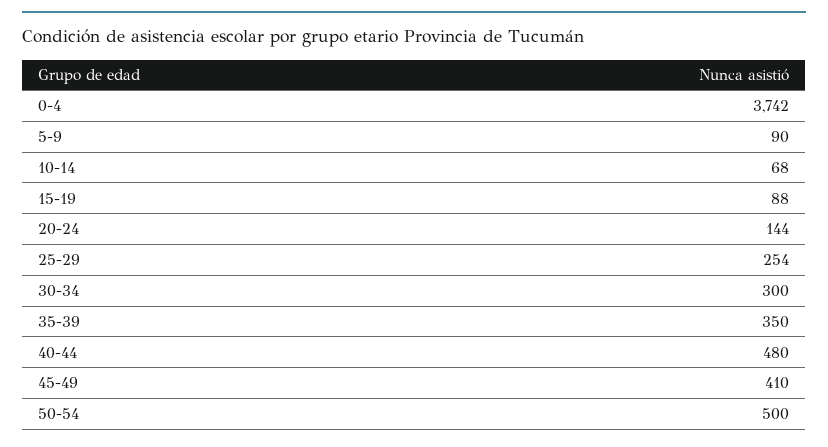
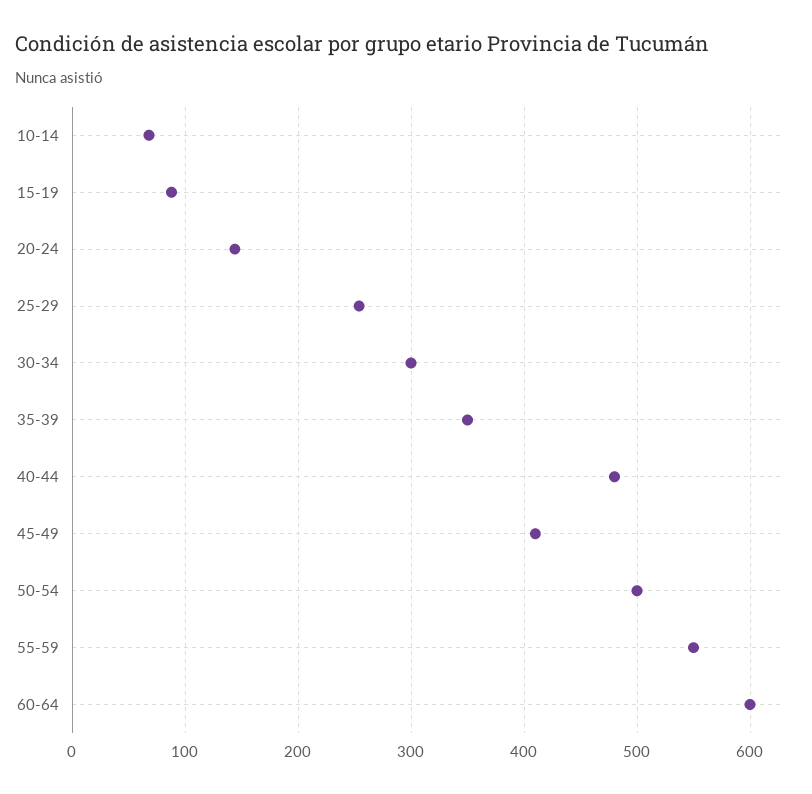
0-4: 3742 -> none
5-9: 90 -> none
55-59: none -> 550
60-64: none -> 600

